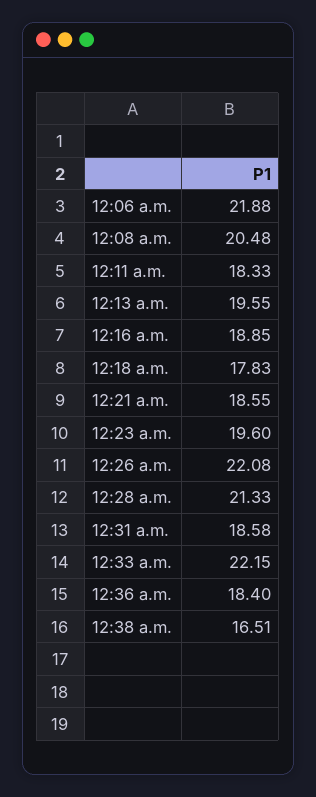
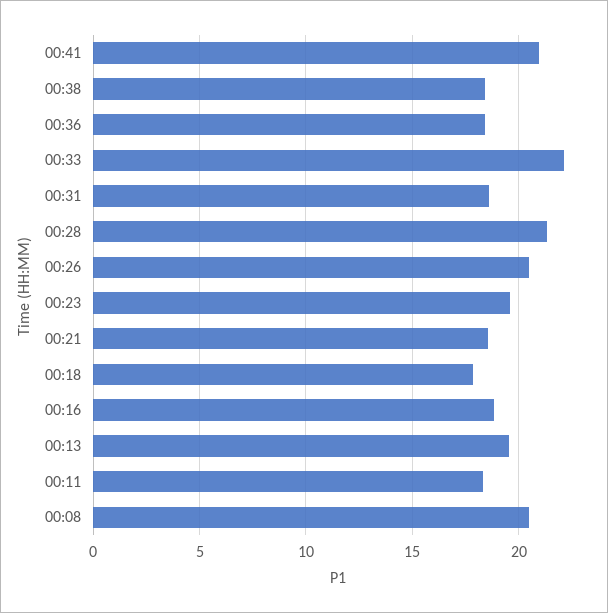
12:06 a.m.: 21.88 -> none
12:26 a.m.: 22.08 -> 20.5
12:38 a.m.: 16.51 -> 18.5
00:41: none -> 21

